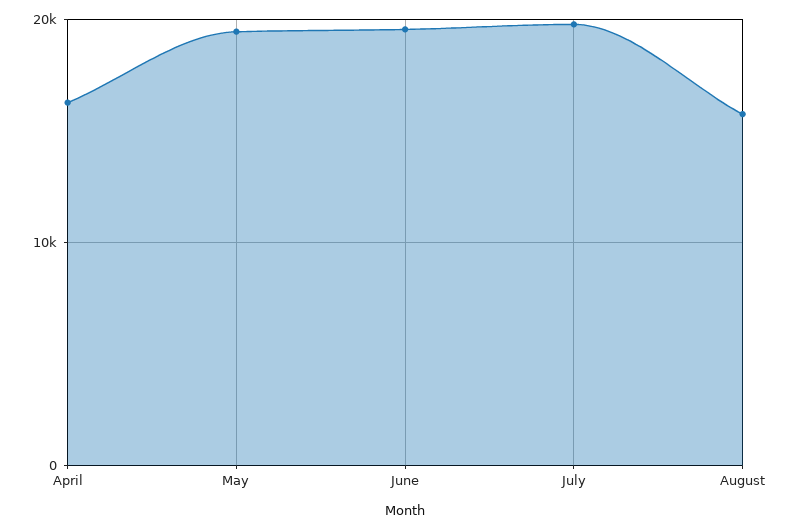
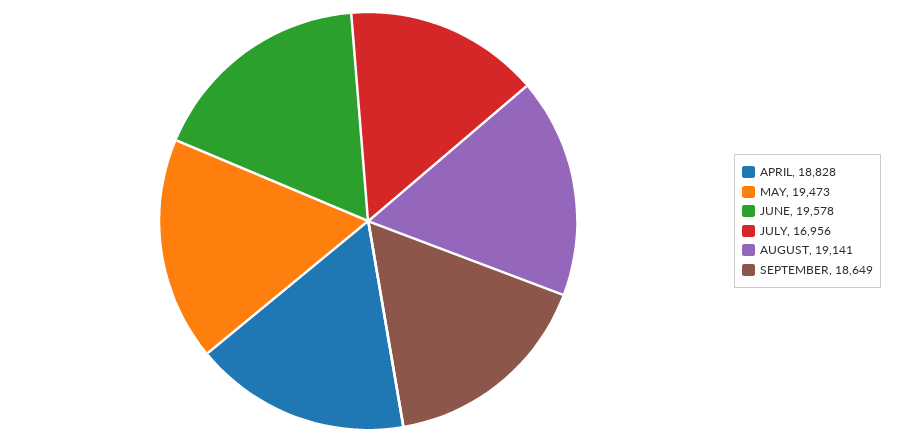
April: 16000 -> 18828
July: 20000 -> 16956
August: 16000 -> 19141
SEPTEMBER: none -> 18649

